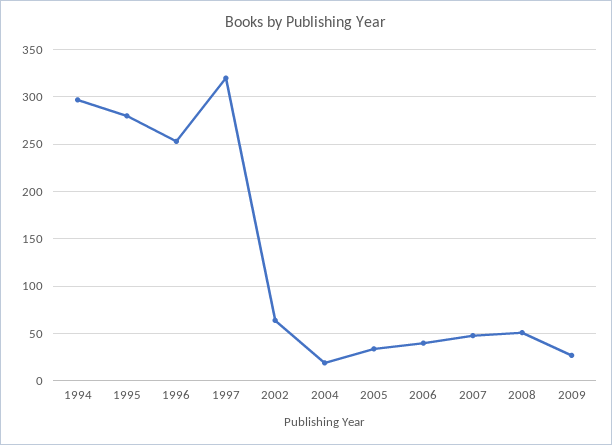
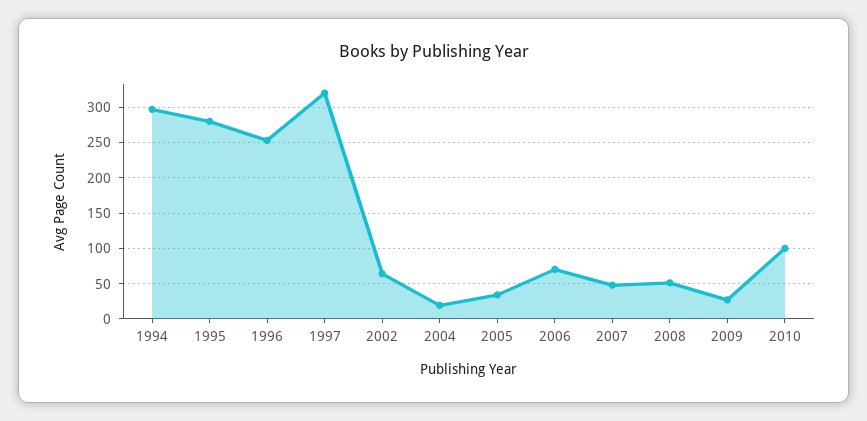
2006: 40 -> 70
2010: none -> 100

